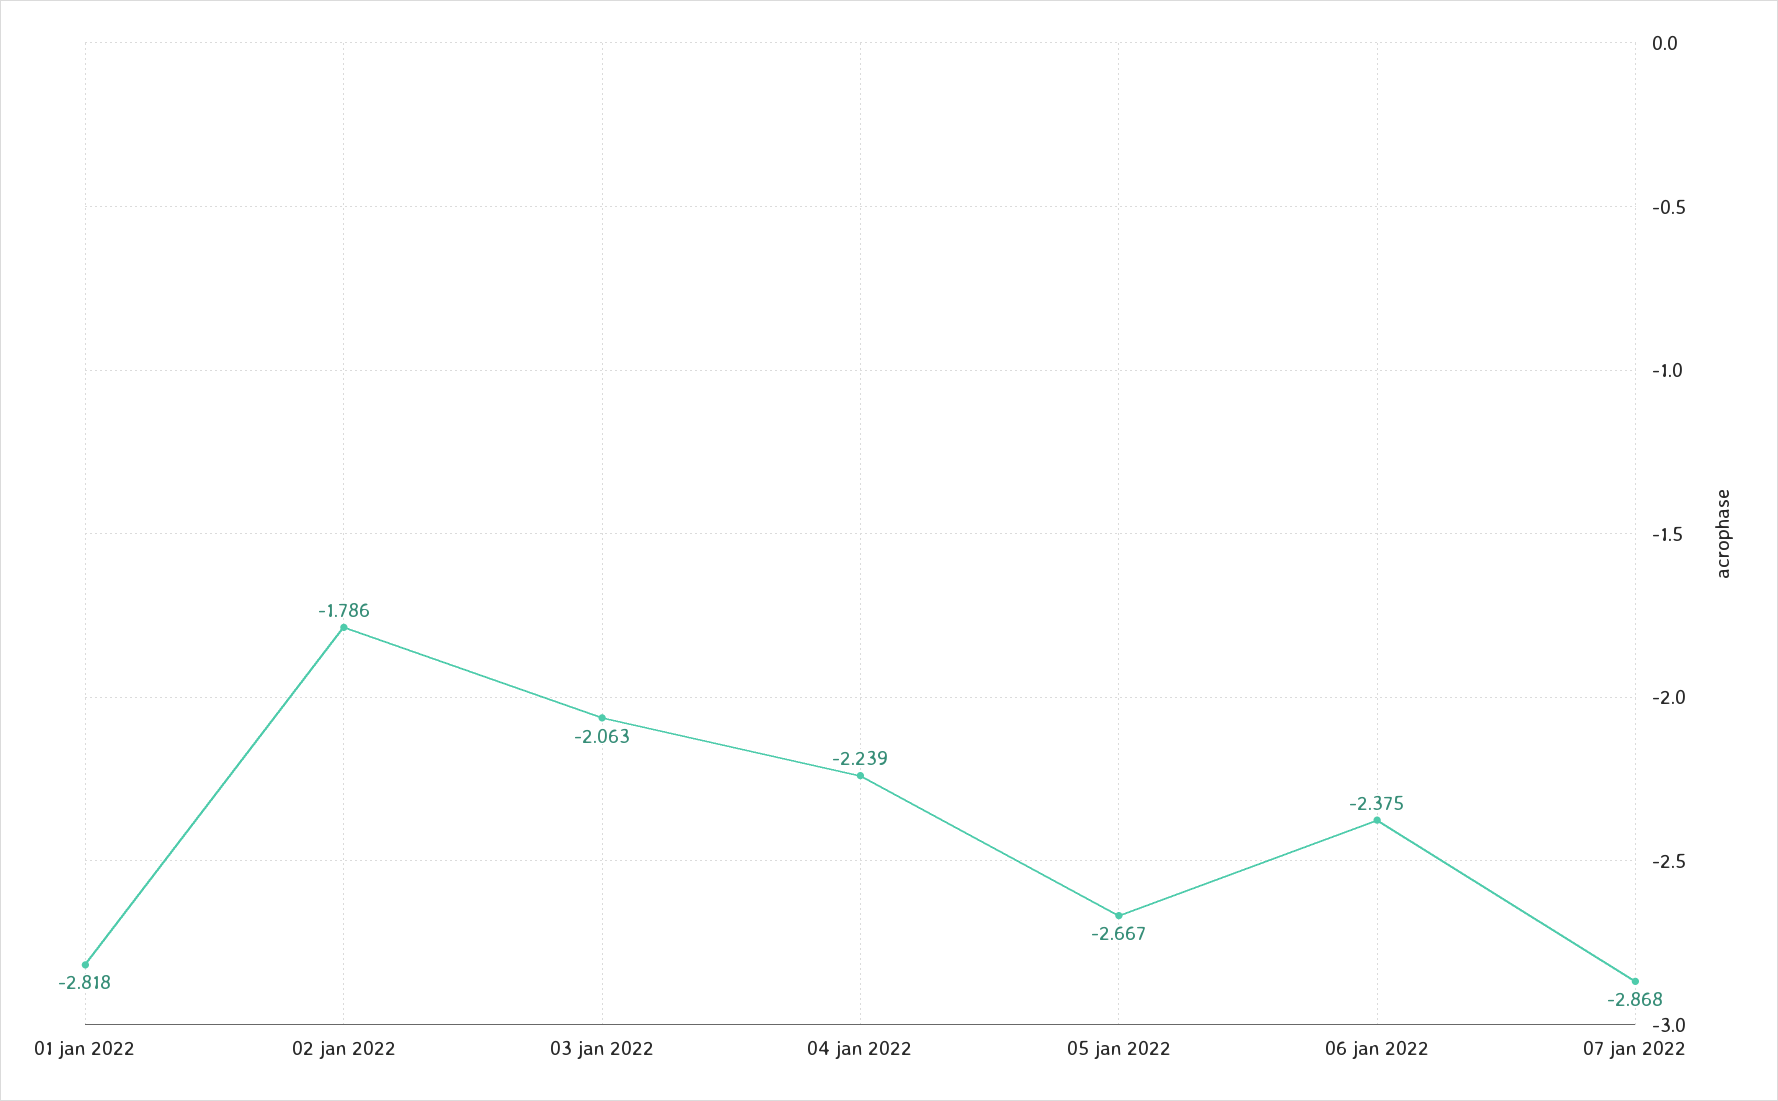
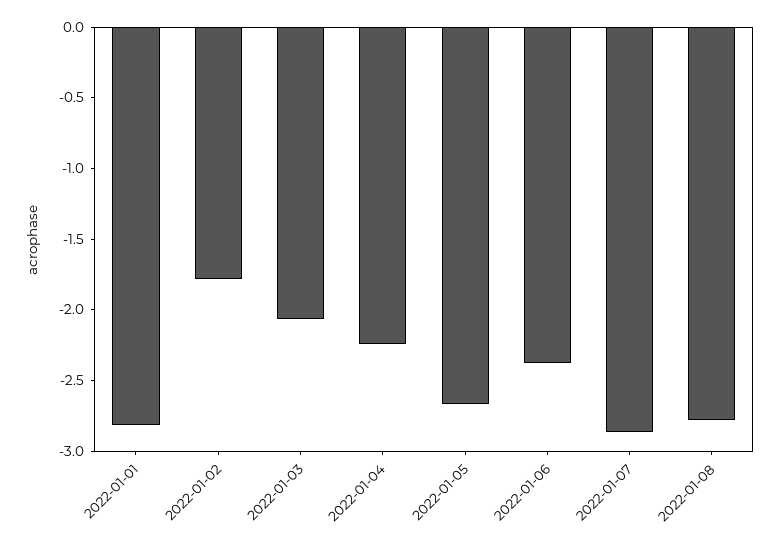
2022-01-08: none -> -2.8

